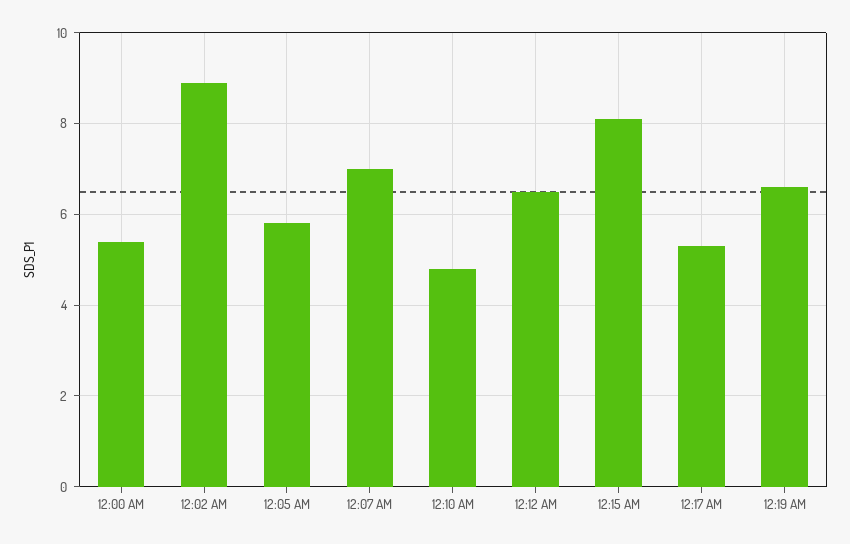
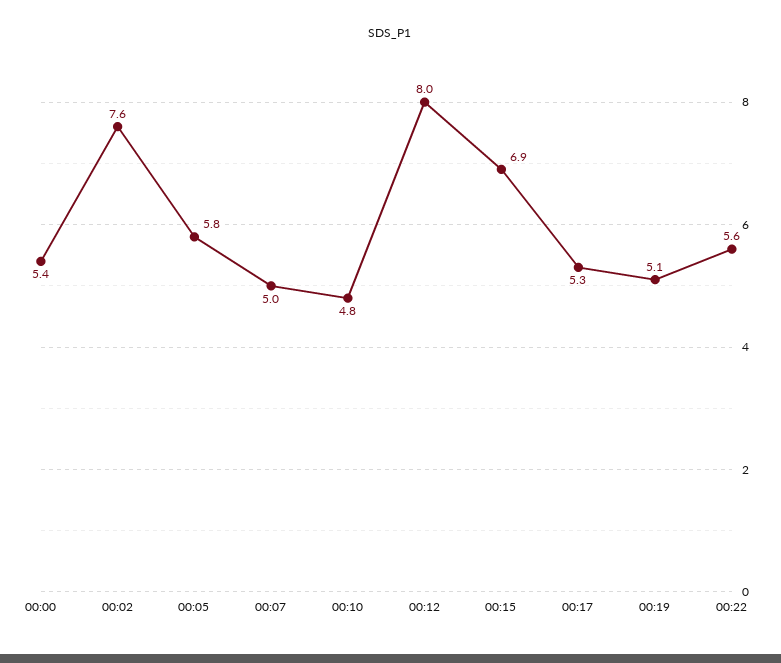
12:02 AM: 9 -> 7.6
12:07 AM: 7 -> 5
12:12 AM: 6.5 -> 8
12:15 AM: 8 -> 6.9
12:19 AM: 6.5 -> 5.1
00:22: none -> 5.6

